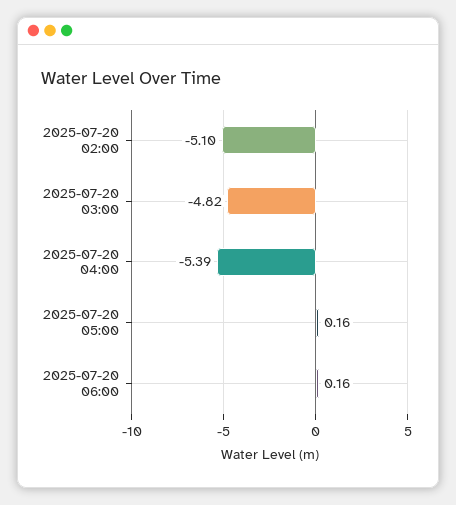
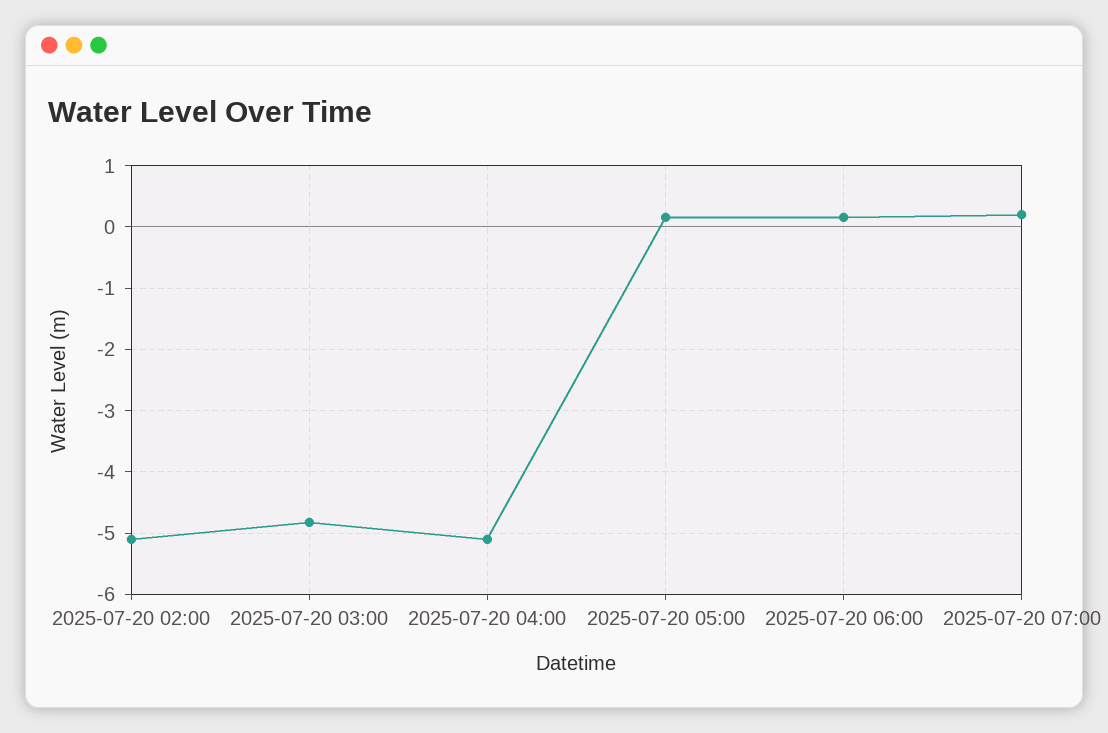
2025-07-20 04:00: -5.39 -> -5.1
2025-07-20 07:00: none -> 0.2

